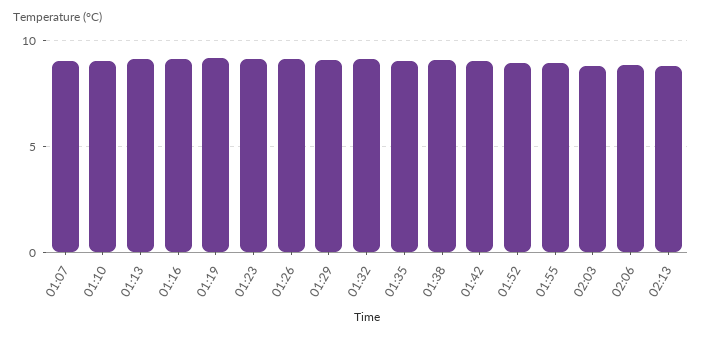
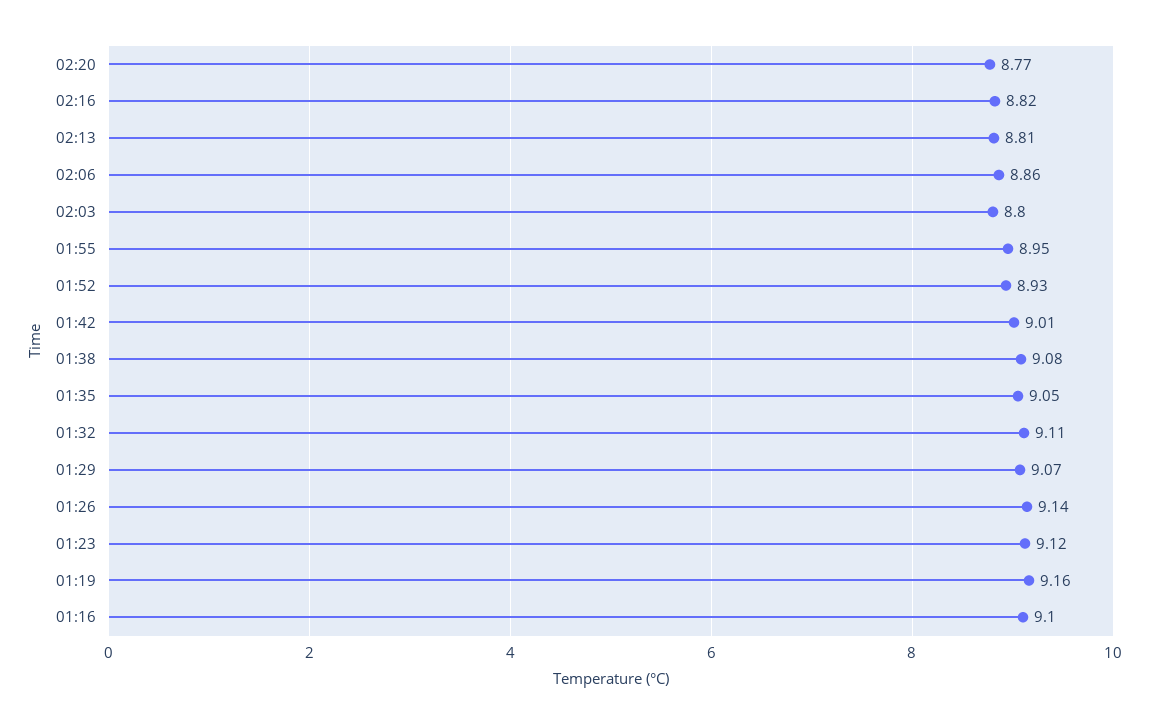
01:07: 9 -> none
01:10: 9 -> none
01:13: 9 -> none
02:20: none -> 8.77
02:16: none -> 8.82

